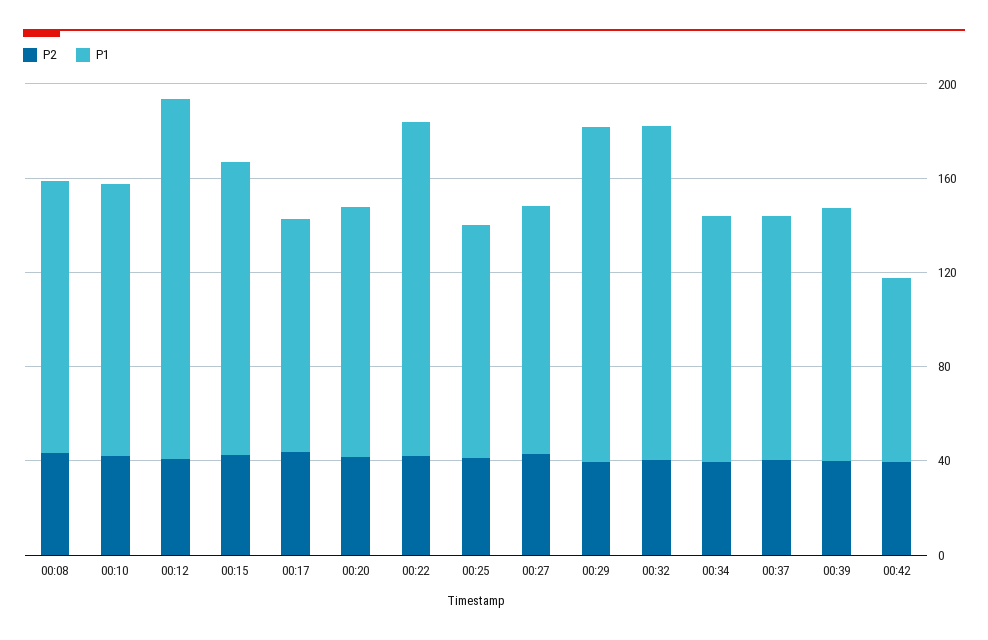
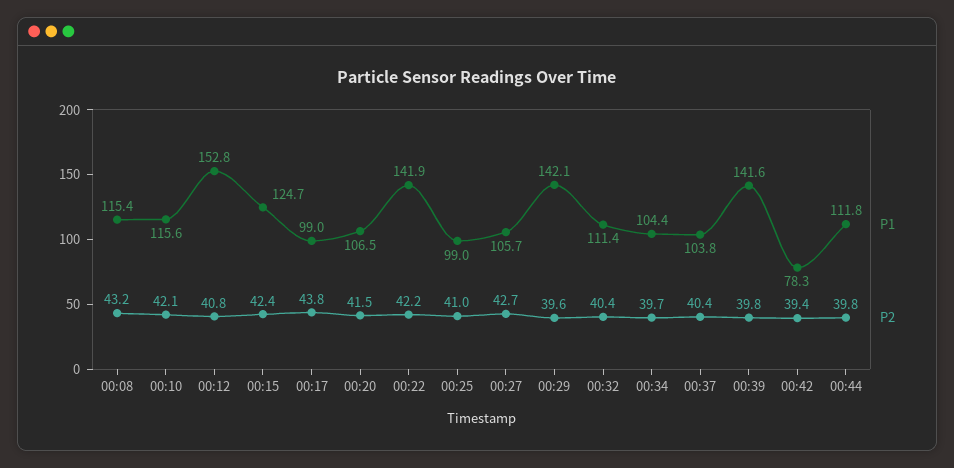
P1, 00:32: 140 -> 111.4
P1, 00:39: 110 -> 141.6
P1, 00:44: none -> 111.8
P2, 00:44: none -> 39.8

